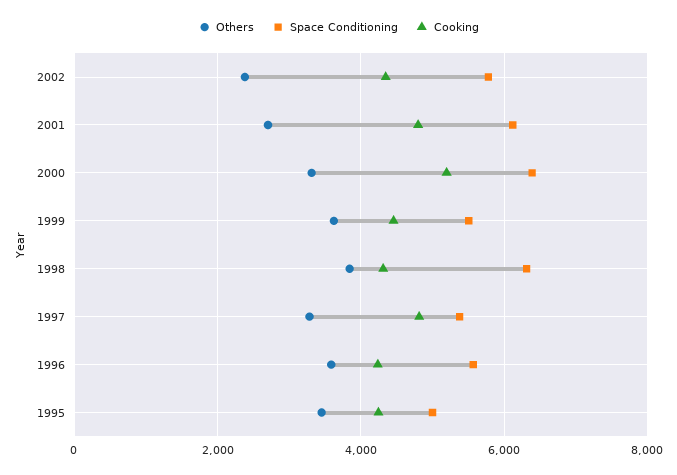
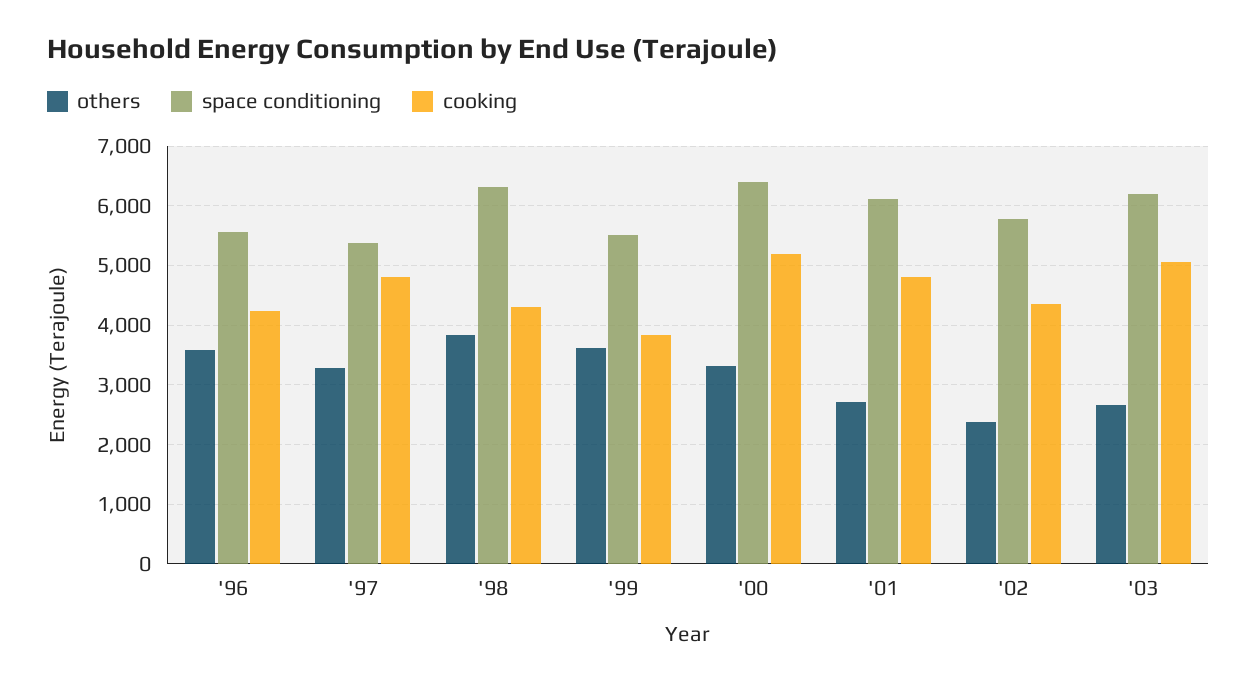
Cooking, 1999: 4400 -> 3800
Others, 1995: 3400 -> none
Space Conditioning, 1995: 5000 -> none
Cooking, 1995: 4200 -> none
Others, '03: none -> 2600
Space Conditioning, '03: none -> 6200
Cooking, '03: none -> 5000

